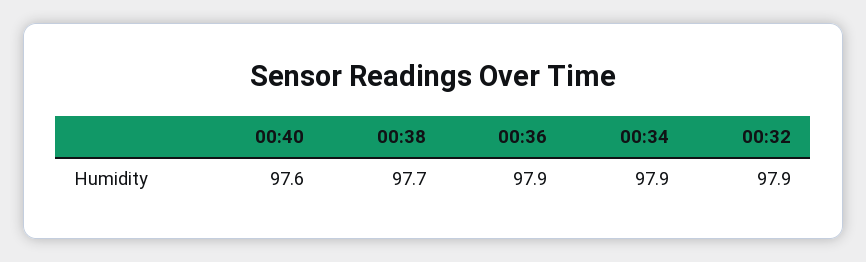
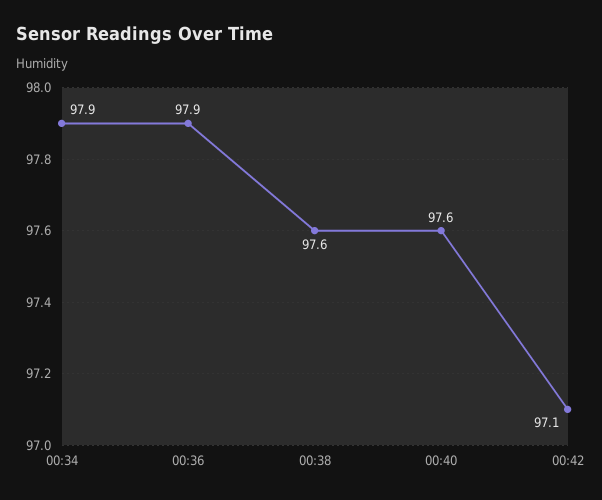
00:38: 97.7 -> 97.6
00:32: 97.9 -> none
00:42: none -> 97.1

